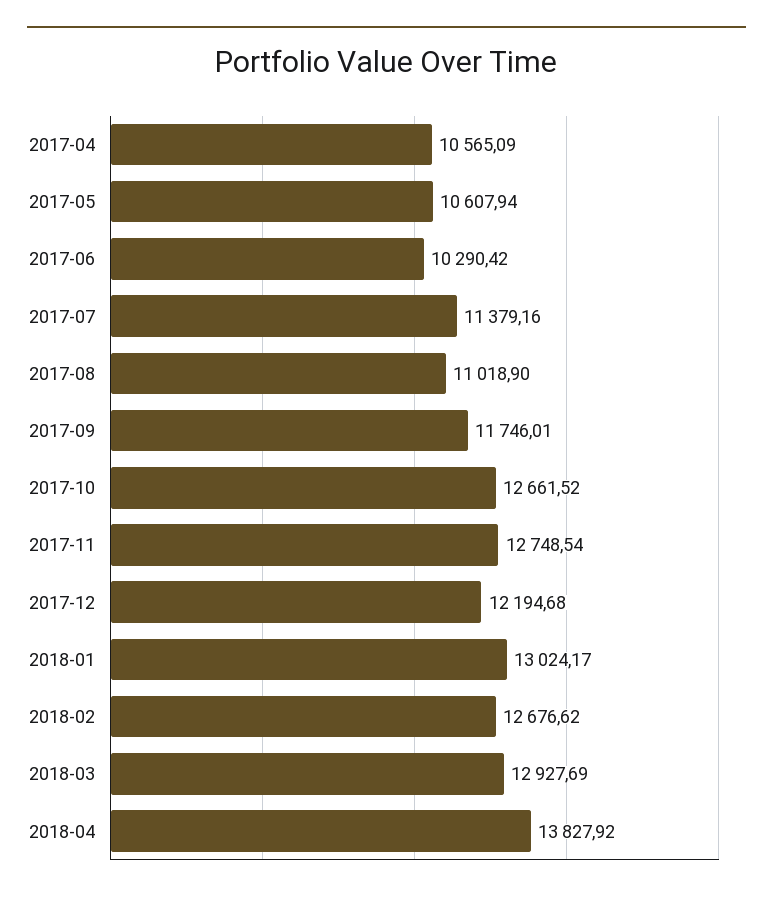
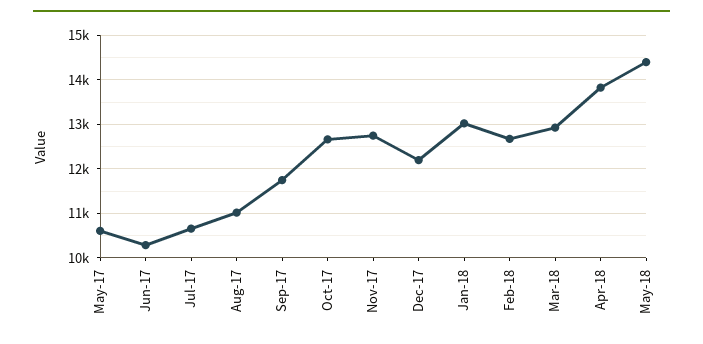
2017-04: 10565.09 -> none
2017-07: 11379.16 -> 10600
May-18: none -> 14400

